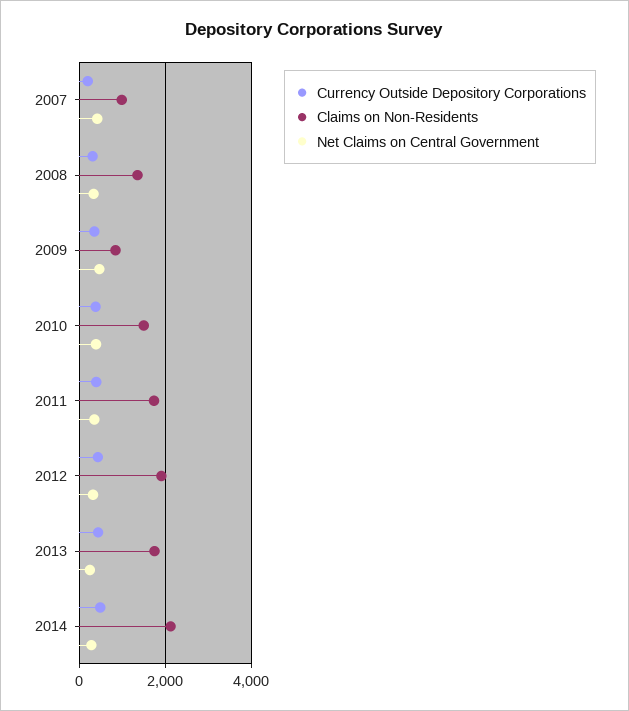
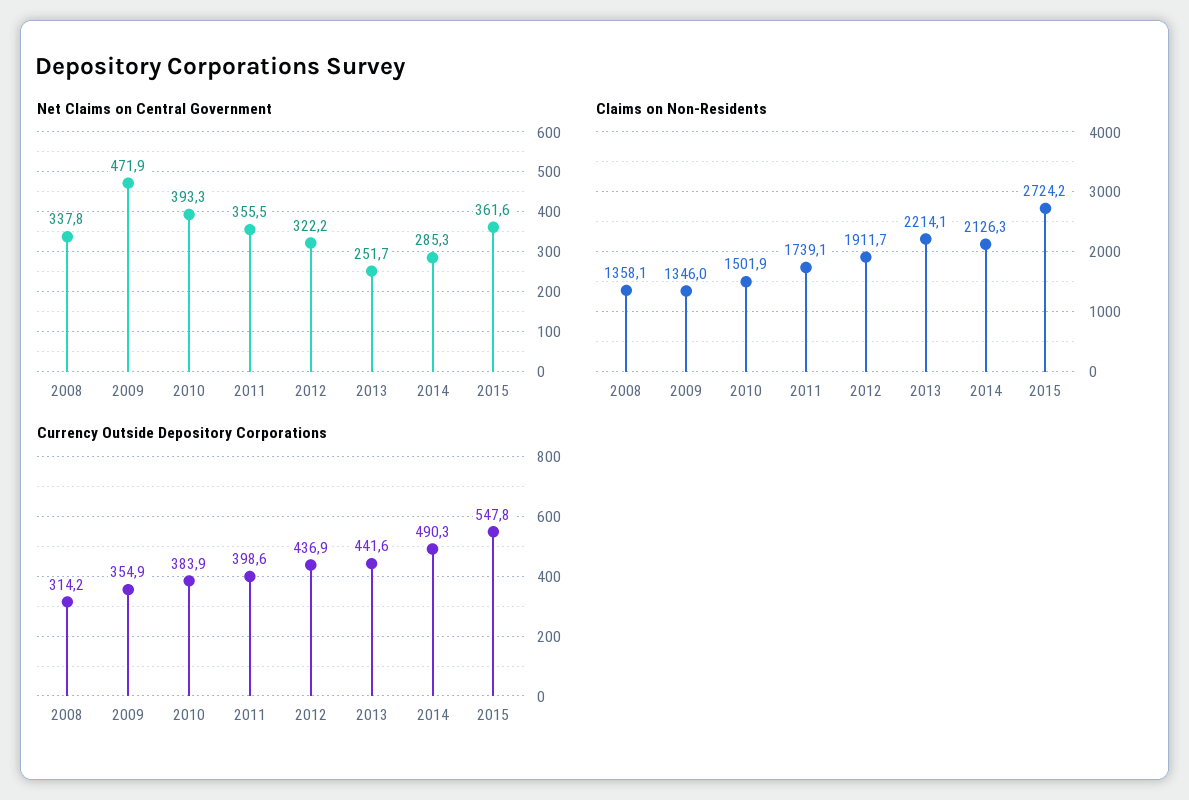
Currency Outside Depository Corporations, 2007: 200 -> none
Claims on Non-Residents, 2007: 1000 -> none
Net Claims on Central Government, 2007: 400 -> none
Claims on Non-Residents, 2009: 800 -> 1346
Claims on Non-Residents, 2013: 1800 -> 2214.1
Net Claims on Central Government, 2015: none -> 361.6
Claims on Non-Residents, 2015: none -> 2724.2
Currency Outside Depository Corporations, 2015: none -> 547.8

